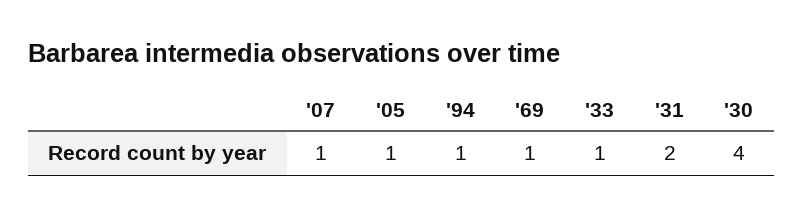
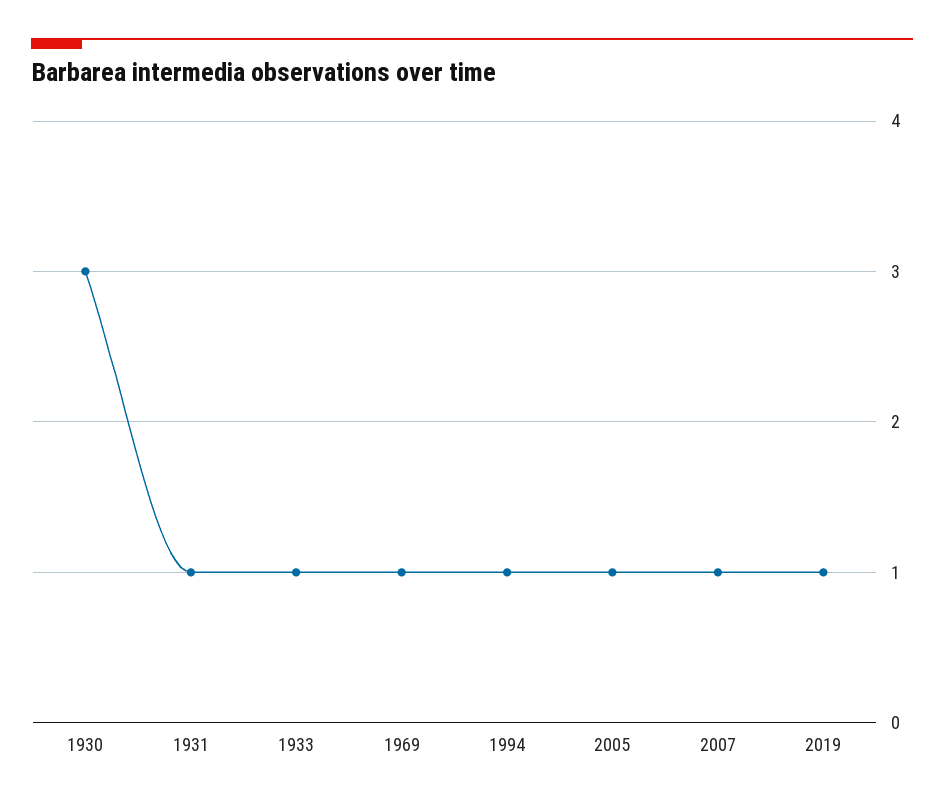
'31: 2 -> 1
'30: 4 -> 3
2019: none -> 1

